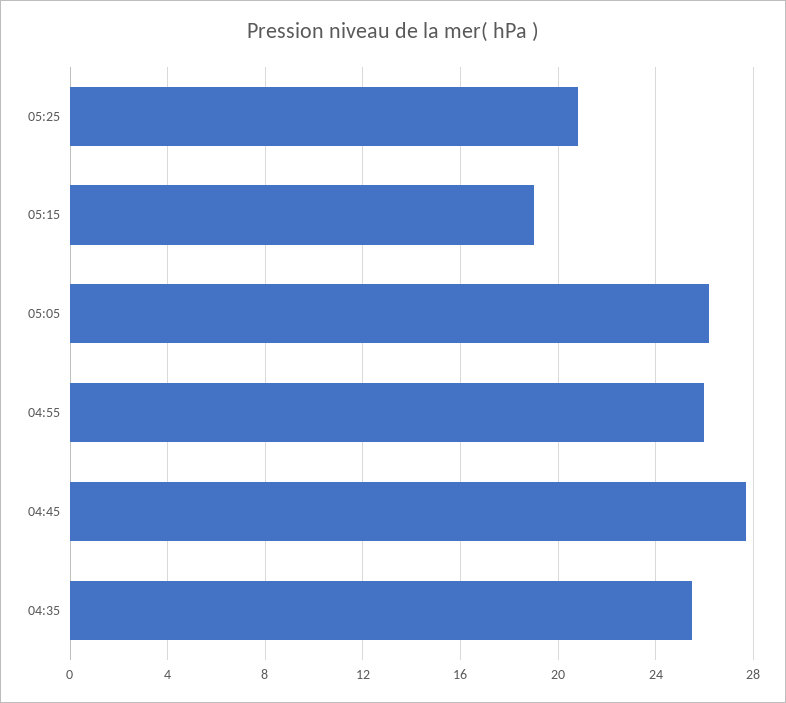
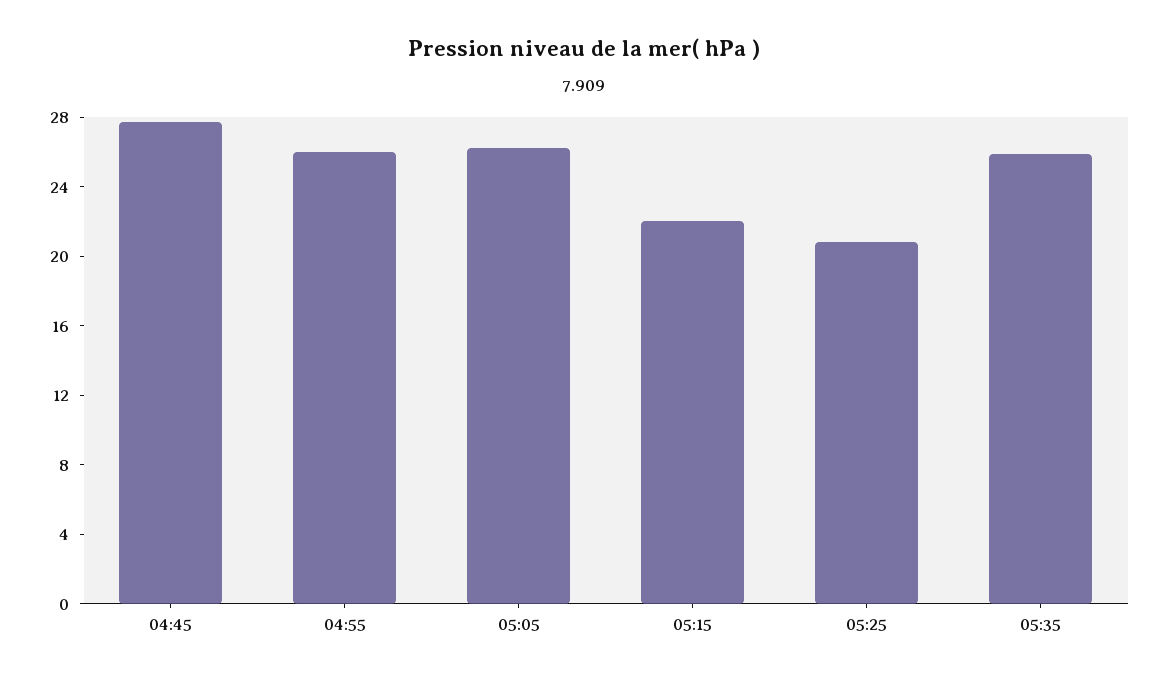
05:15: 19 -> 22
04:35: 25.5 -> none
05:35: none -> 26

